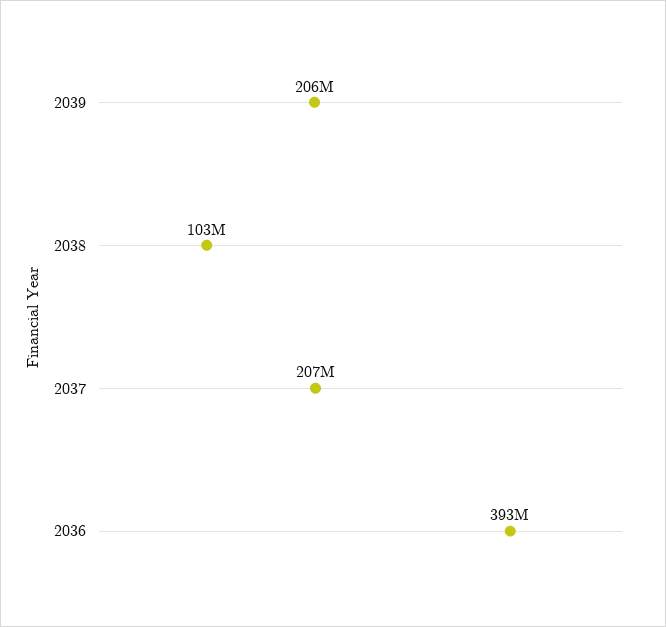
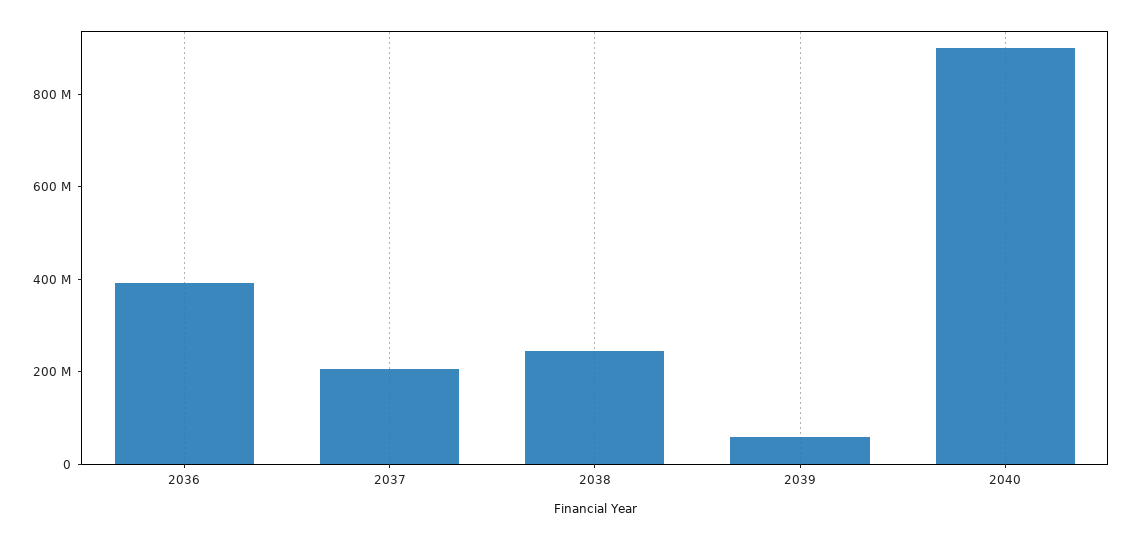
2039: 206000000 -> 50000000
2038: 103000000 -> 250000000
2040: none -> 900000000

